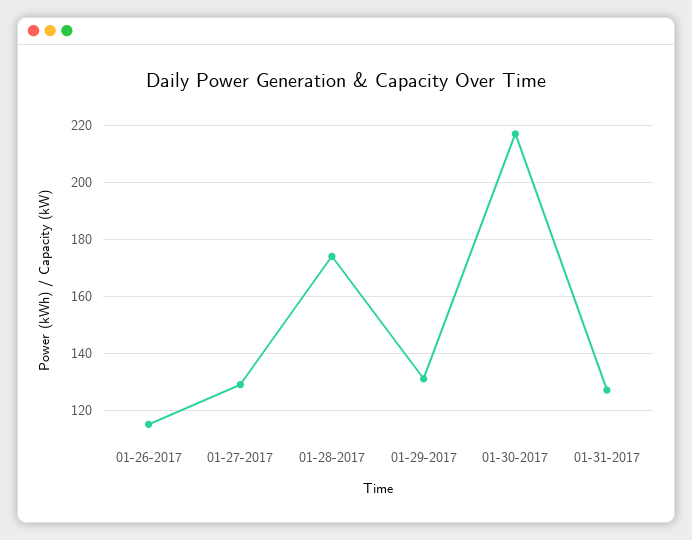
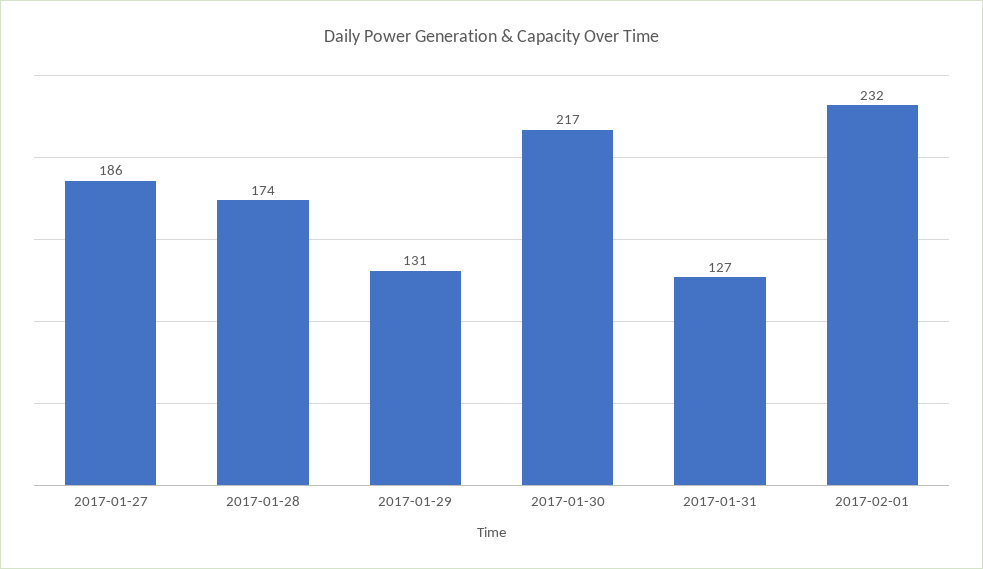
01-26-2017: 115 -> none
01-27-2017: 130 -> 186
2017-02-01: none -> 232

